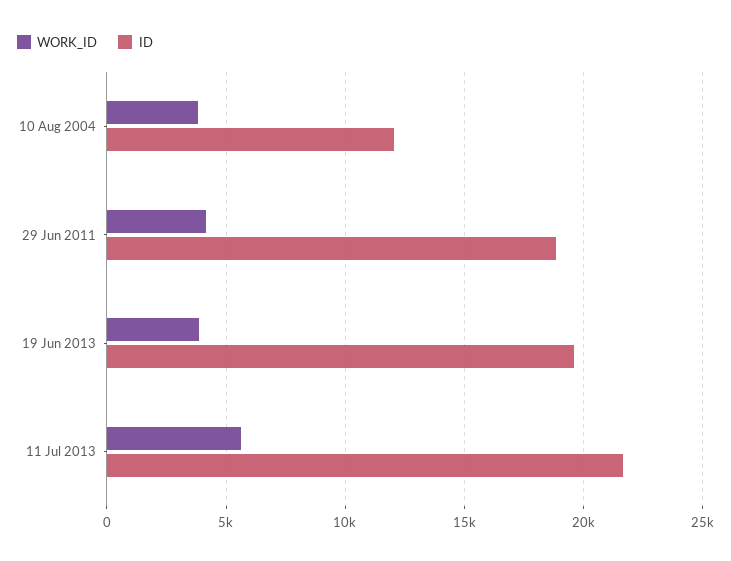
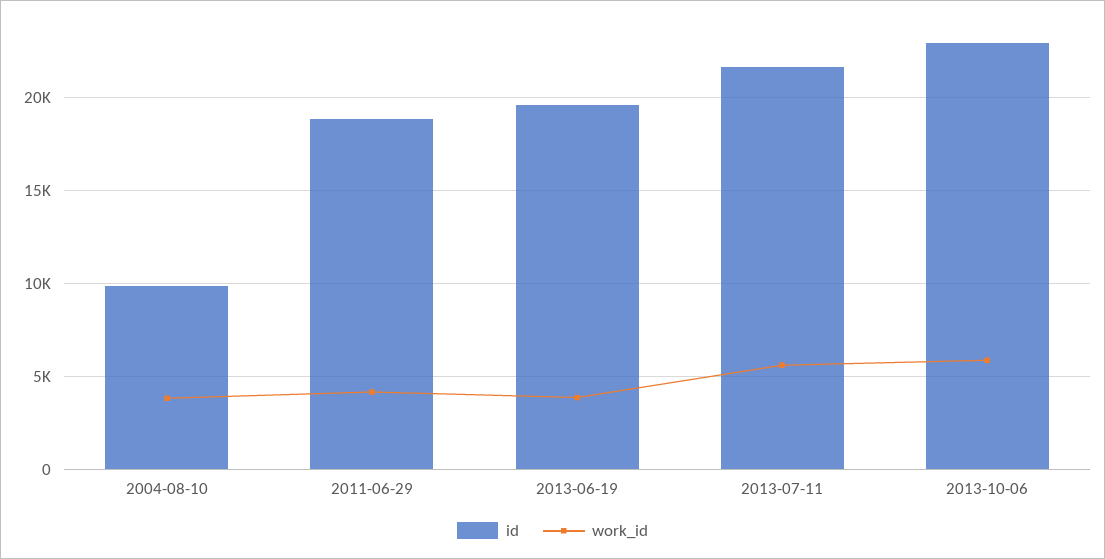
ID, 10 Aug 2004: 12000 -> 10000
ID, 2013-10-06: none -> 23000
WORK_ID, 2013-10-06: none -> 6000

